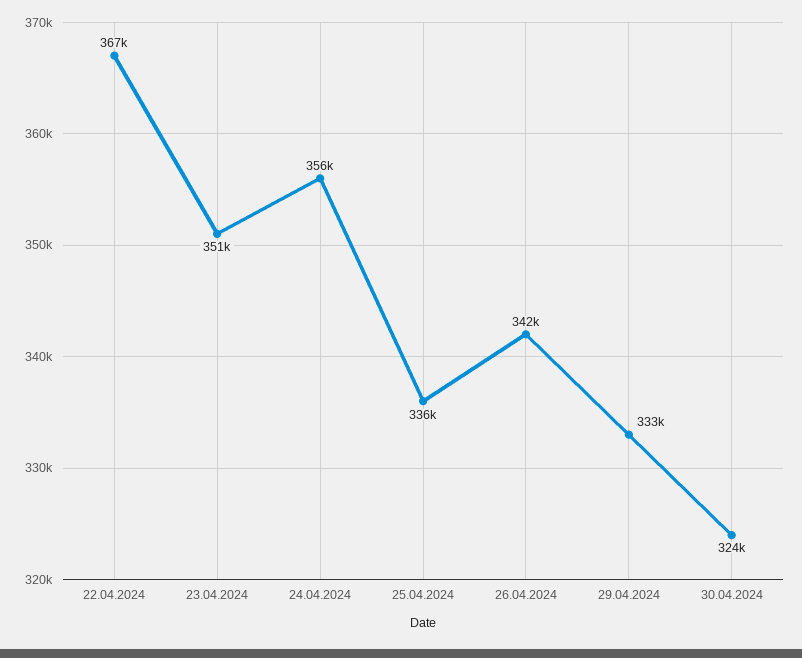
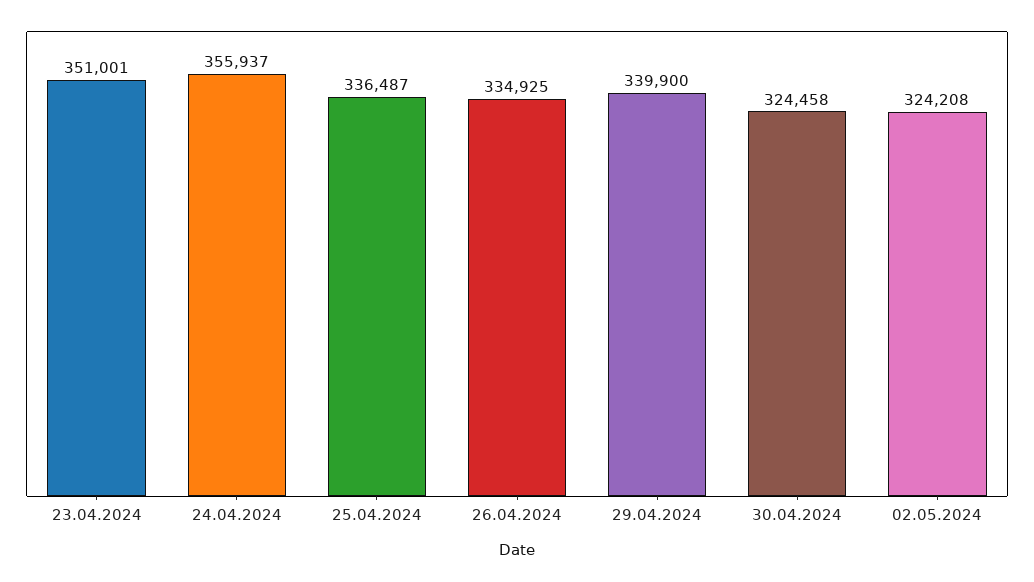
22.04.2024: 367000 -> none
26.04.2024: 342000 -> 334925
29.04.2024: 333000 -> 339900
02.05.2024: none -> 324208

